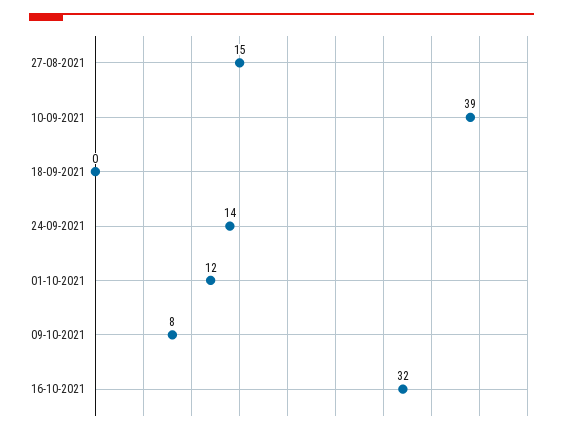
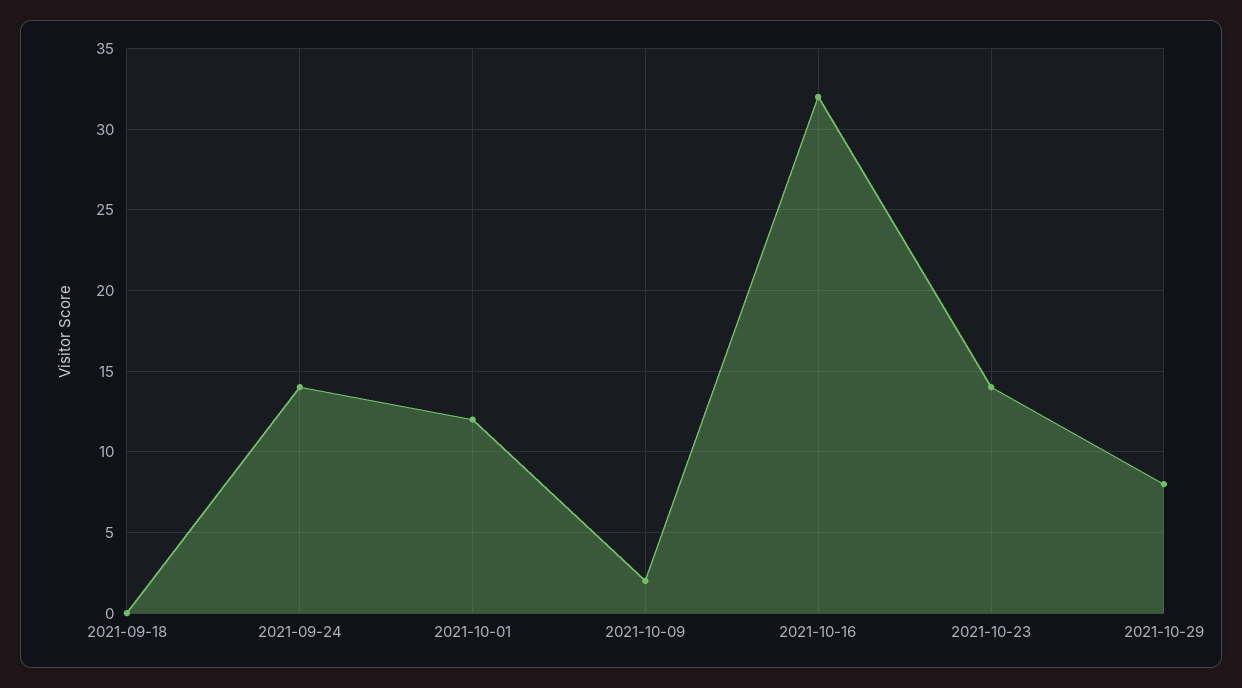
27-08-2021: 15 -> none
10-09-2021: 39 -> none
09-10-2021: 8 -> 2
2021-10-23: none -> 14
2021-10-29: none -> 8

